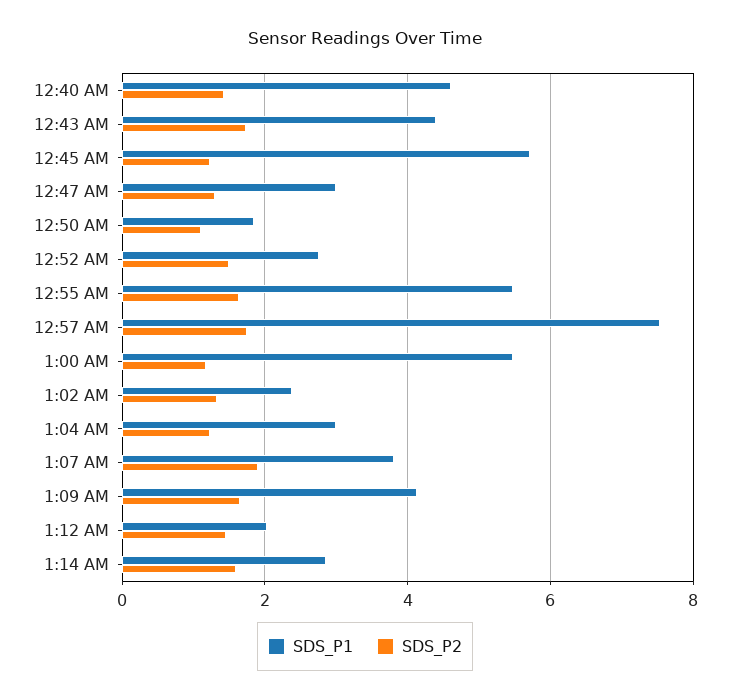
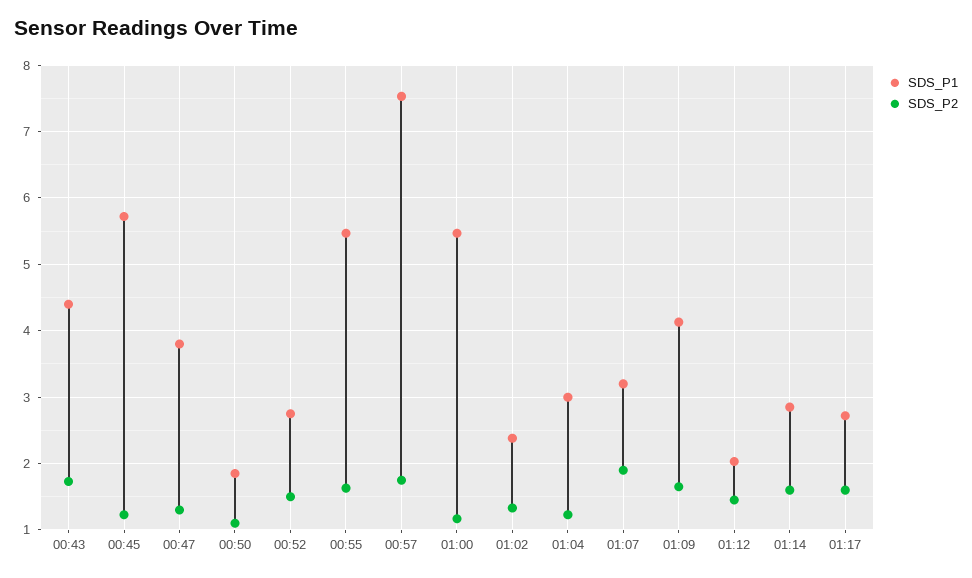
SDS_P1, 12:40 AM: 4.6 -> none
SDS_P2, 12:40 AM: 1.4 -> none
SDS_P1, 12:47 AM: 3 -> 3.8
SDS_P1, 1:07 AM: 3.8 -> 3.2
SDS_P1, 01:17: none -> 2.7
SDS_P2, 01:17: none -> 1.6

